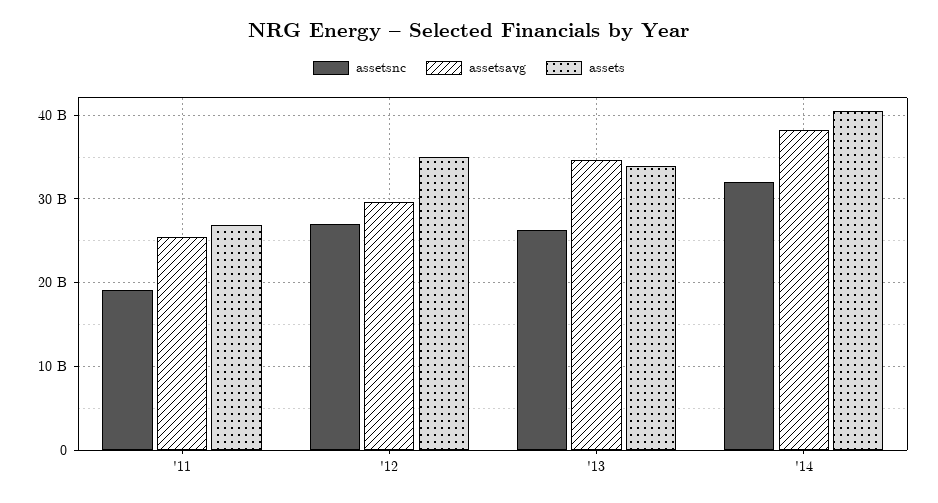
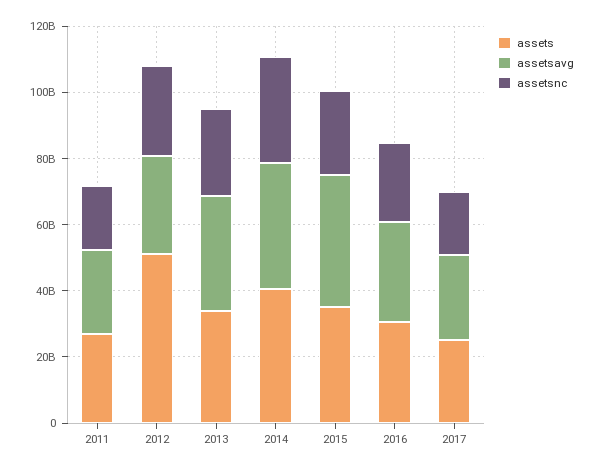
assets, '12: 35000000000 -> 50000000000
assets, 2015: none -> 35000000000
assetsavg, 2015: none -> 40000000000
assetsnc, 2015: none -> 25000000000
assets, 2016: none -> 30000000000
assetsavg, 2016: none -> 30000000000
assetsnc, 2016: none -> 25000000000
assets, 2017: none -> 25000000000
assetsavg, 2017: none -> 25000000000
assetsnc, 2017: none -> 20000000000

